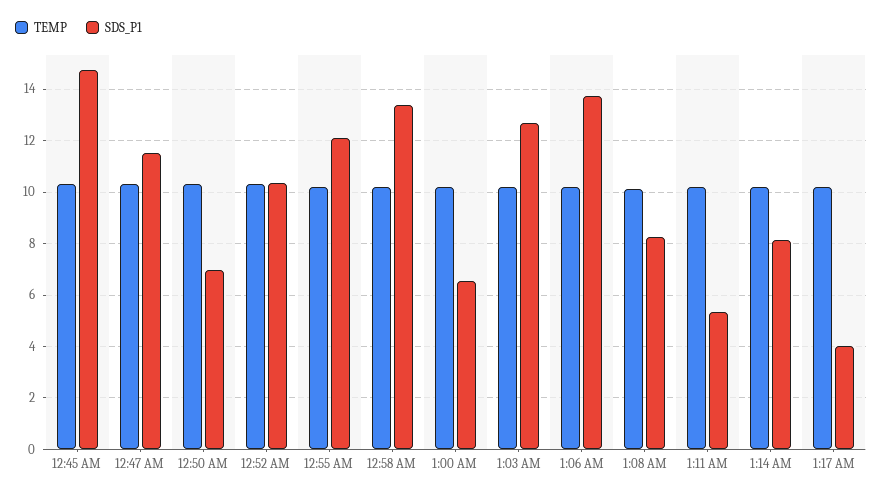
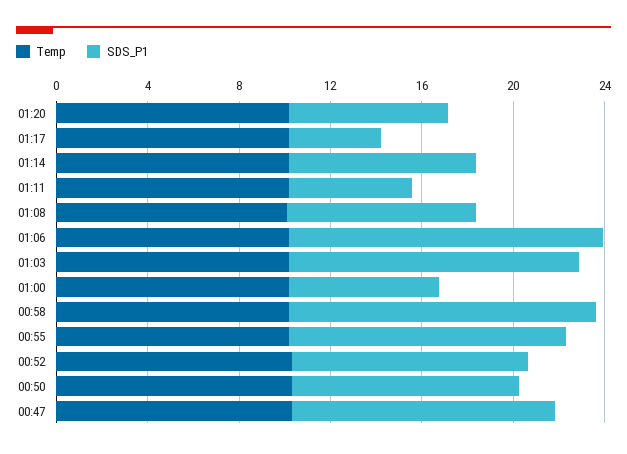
TEMP, 12:45 AM: 10.25 -> none
SDS_P1, 12:45 AM: 14.75 -> none
SDS_P1, 12:50 AM: 7 -> 10
TEMP, 01:20: none -> 10
SDS_P1, 01:20: none -> 7

